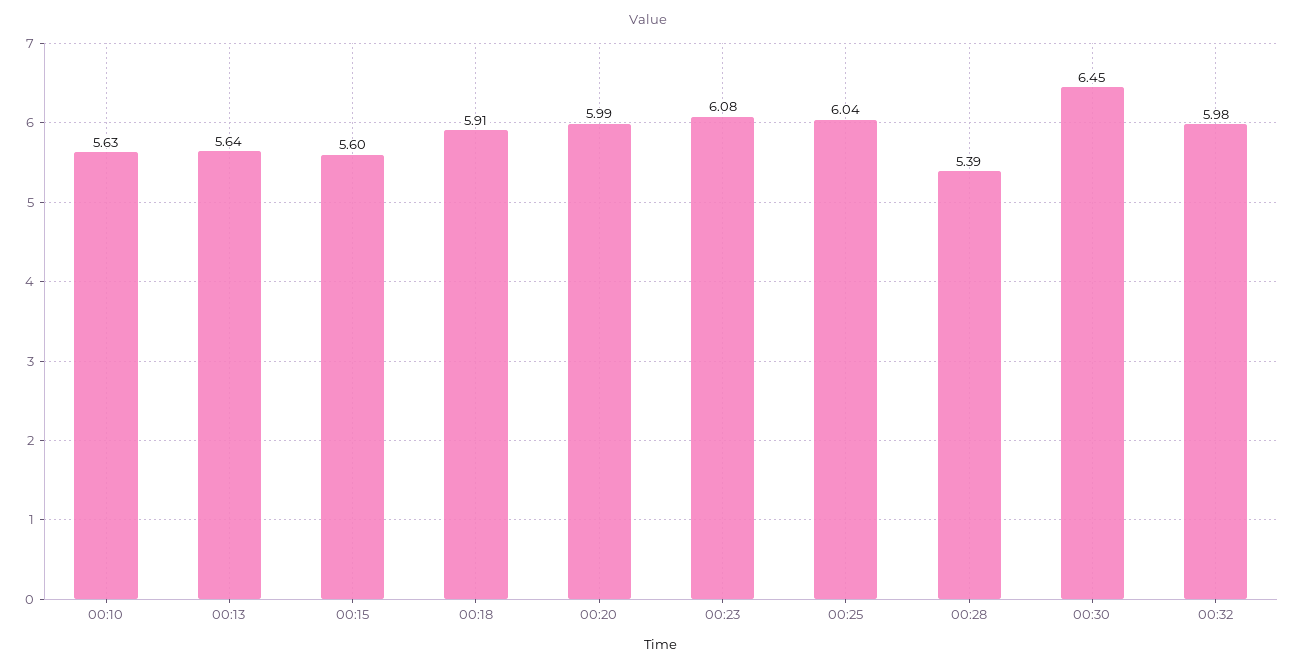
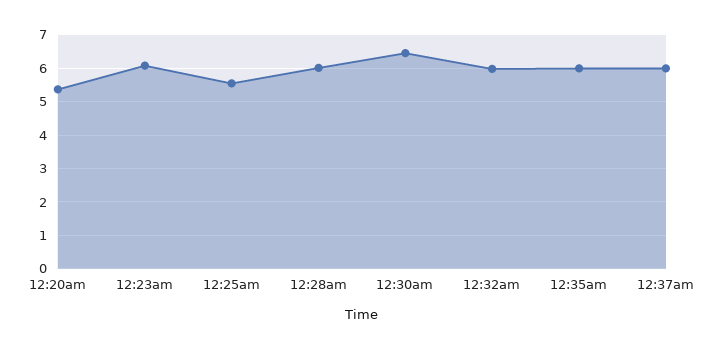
00:10: 5.63 -> none
00:13: 5.64 -> none
00:15: 5.6 -> none
00:18: 5.91 -> none
00:20: 5.99 -> 5.4
00:25: 6.04 -> 5.6
00:28: 5.39 -> 6
12:35am: none -> 6
12:37am: none -> 6

